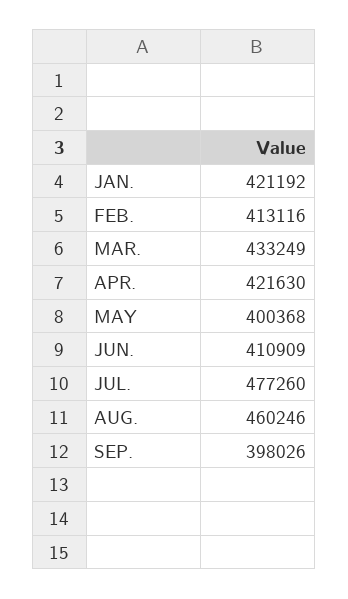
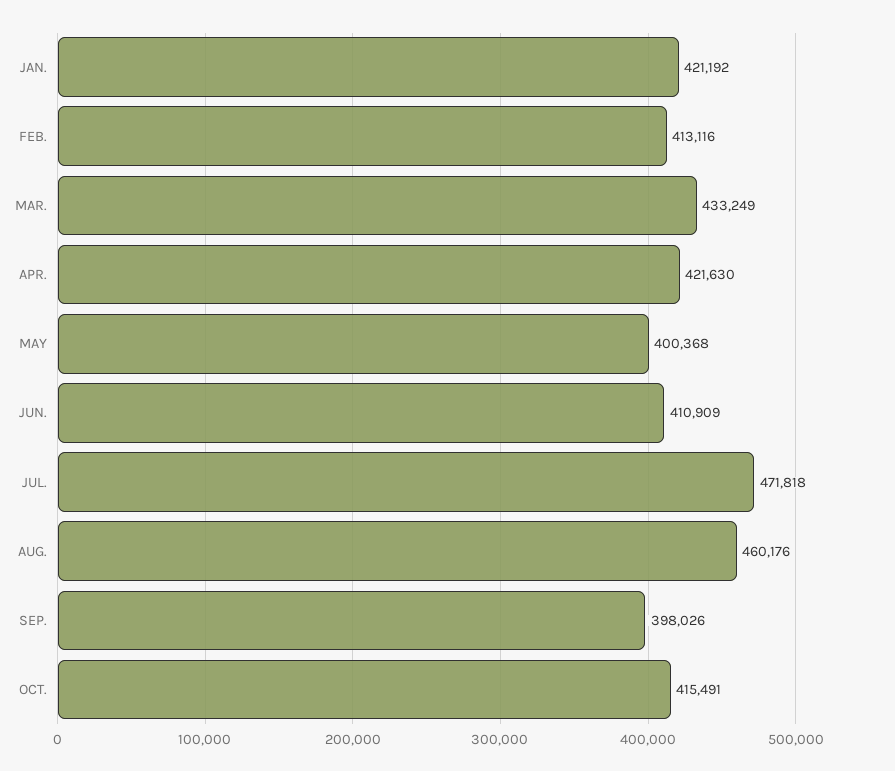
JUL.: 477260 -> 471818
AUG.: 460246 -> 460176
OCT.: none -> 415491

